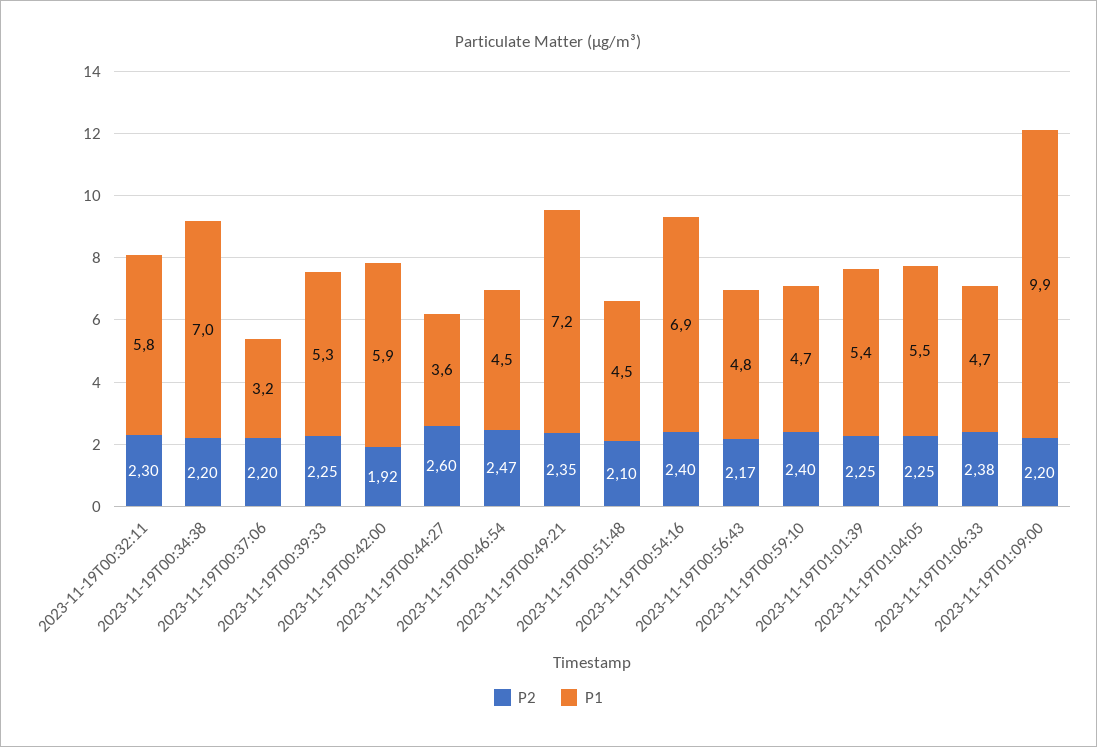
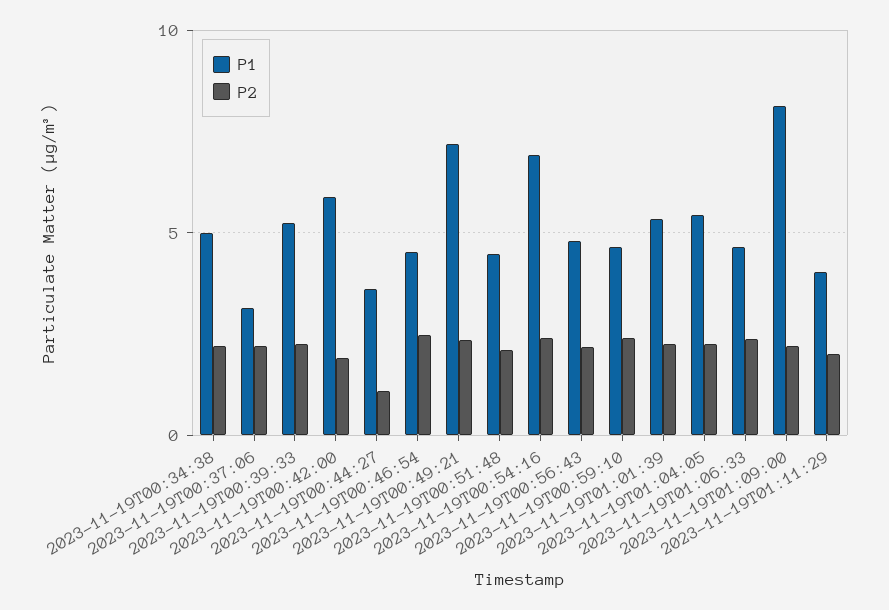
P2, 2023-11-19T00:32:11: 2.3 -> none
P1, 2023-11-19T00:32:11: 5.8 -> none
P1, 2023-11-19T00:34:38: 7 -> 5
P2, 2023-11-19T00:44:27: 2.6 -> 1
P1, 2023-11-19T01:09:00: 9.9 -> 8
P1, 2023-11-19T01:11:29: none -> 4
P2, 2023-11-19T01:11:29: none -> 2

